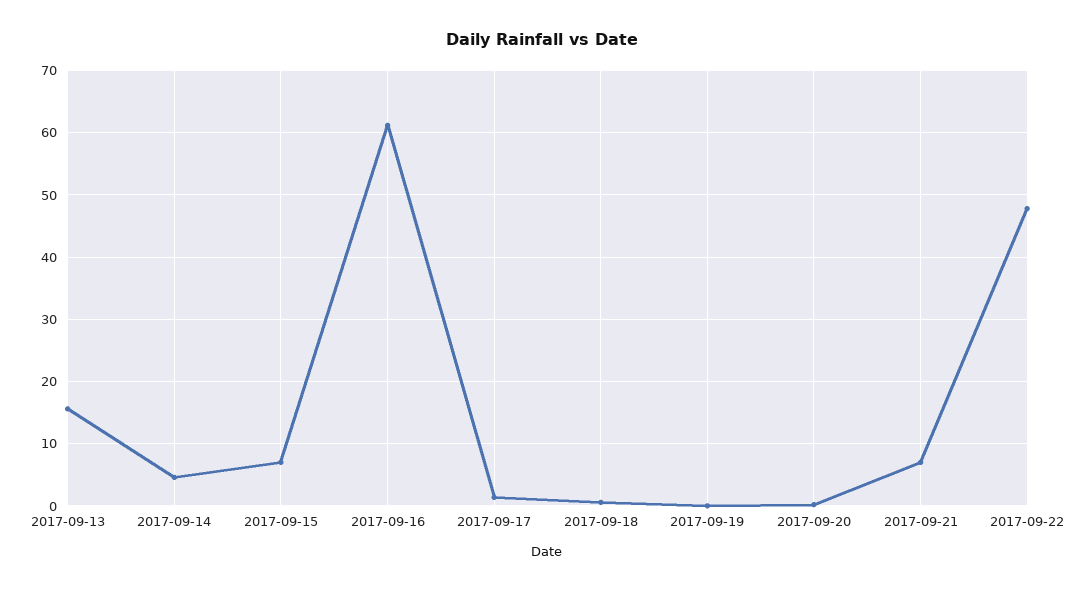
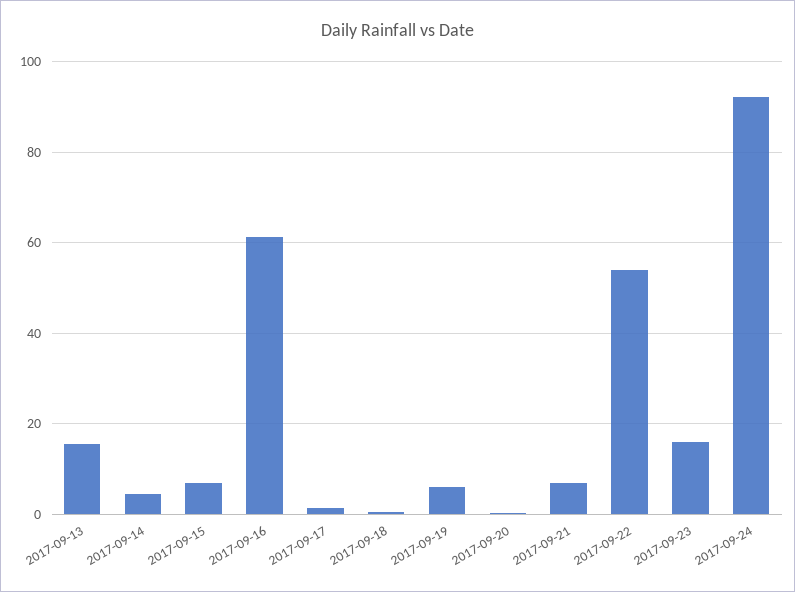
2017-09-19: 0 -> 6
2017-09-22: 48 -> 54
2017-09-23: none -> 16
2017-09-24: none -> 92

